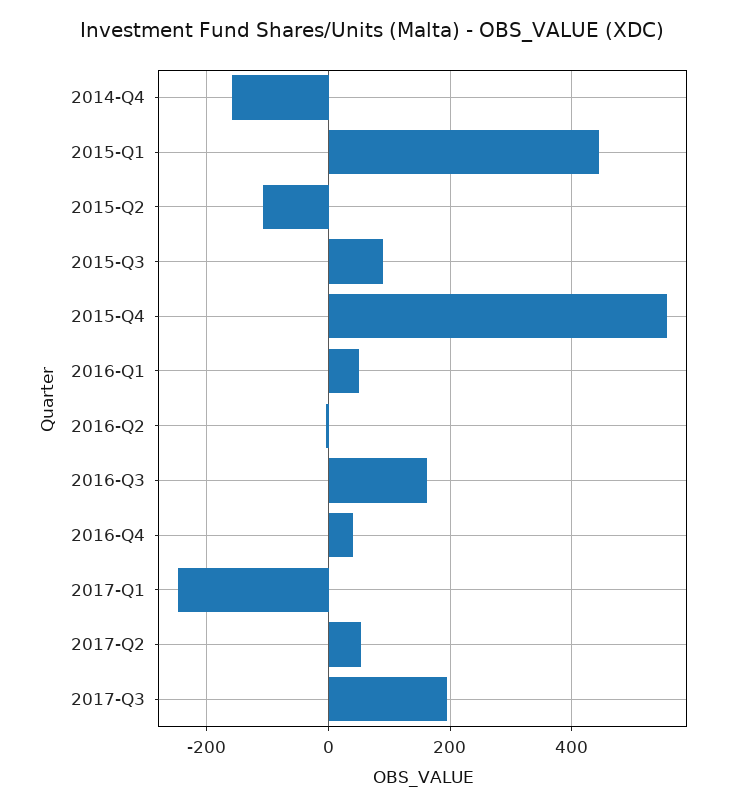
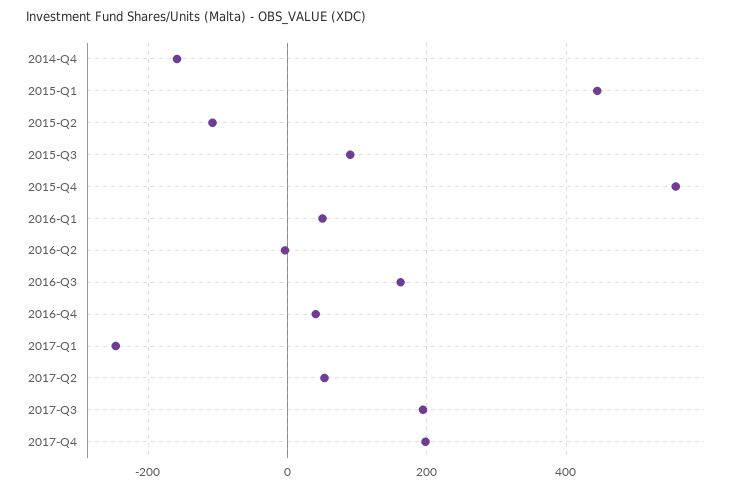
2017-Q4: none -> 200

